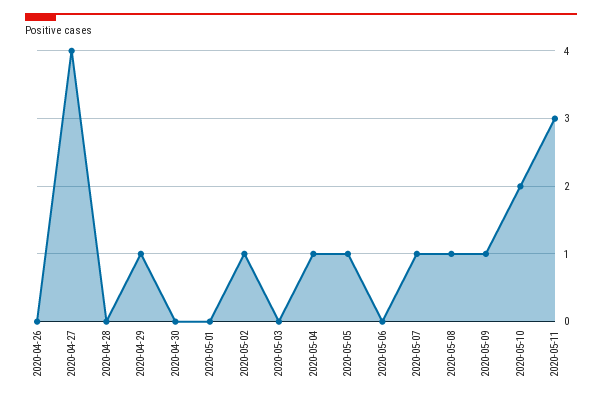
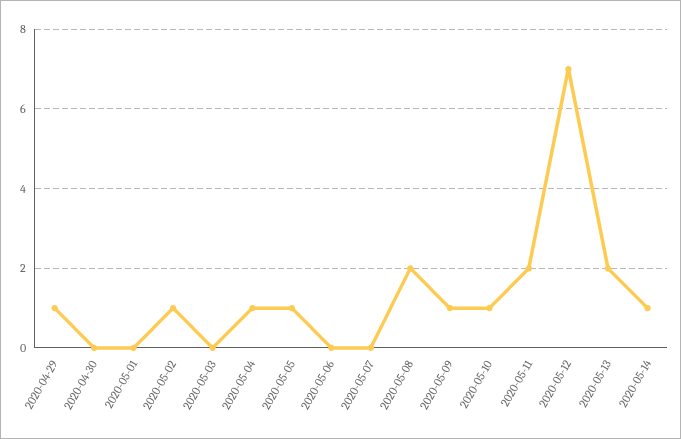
2020-04-26: 0 -> none
2020-04-27: 4 -> none
2020-04-28: 0 -> none
2020-05-07: 1 -> 0
2020-05-08: 1 -> 2
2020-05-10: 2 -> 1
2020-05-11: 3 -> 2
2020-05-12: none -> 7
2020-05-13: none -> 2
2020-05-14: none -> 1

